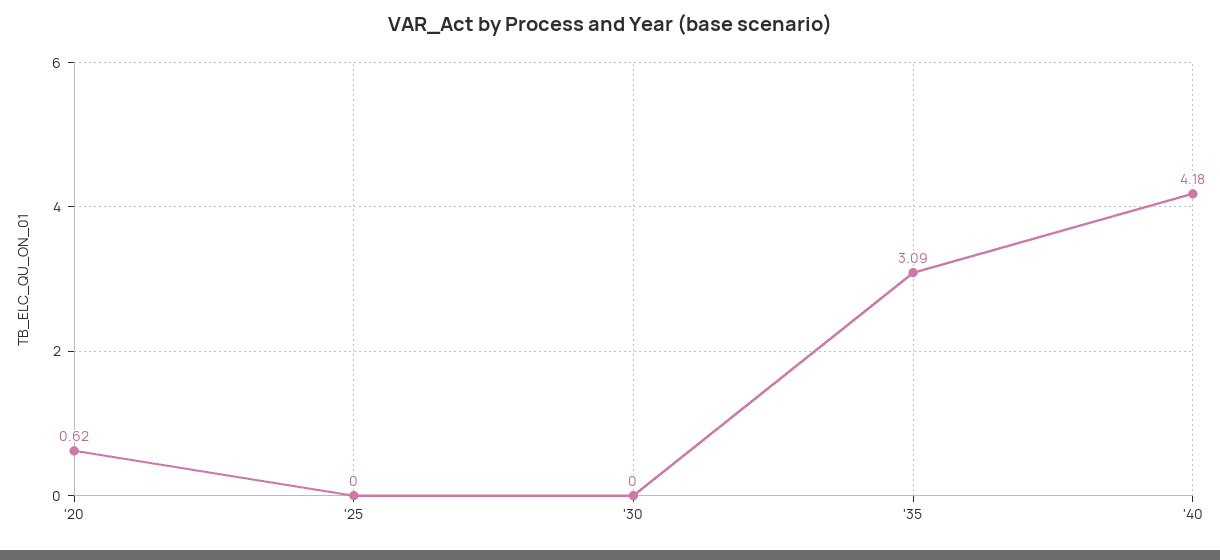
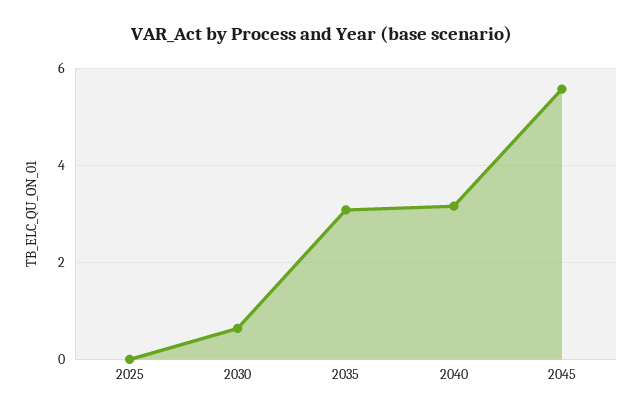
'20: 0.62 -> none
'30: 0 -> 0.6
'40: 4.18 -> 3.2
2045: none -> 5.6

